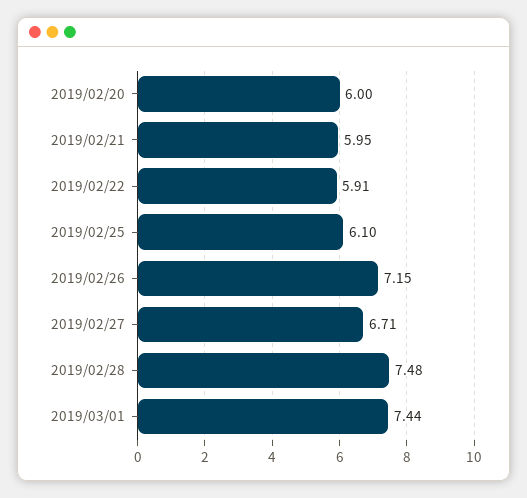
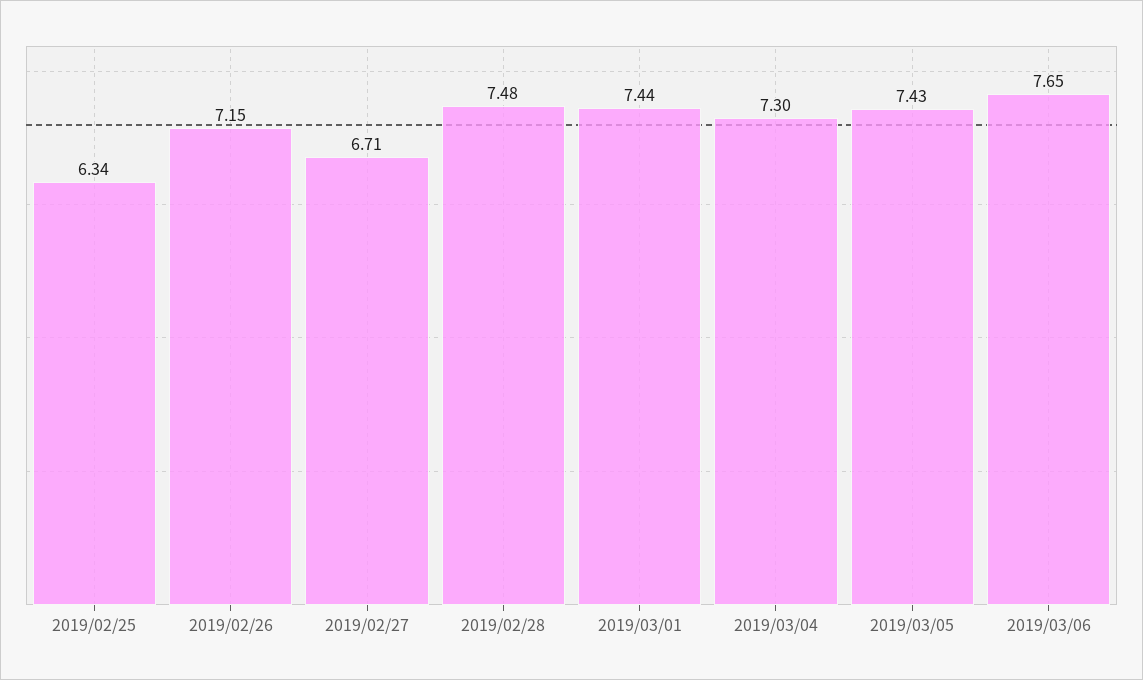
2019/02/20: 6 -> none
2019/02/21: 5.95 -> none
2019/02/22: 5.91 -> none
2019/02/25: 6.1 -> 6.34
2019/03/04: none -> 7.3
2019/03/05: none -> 7.43
2019/03/06: none -> 7.65

